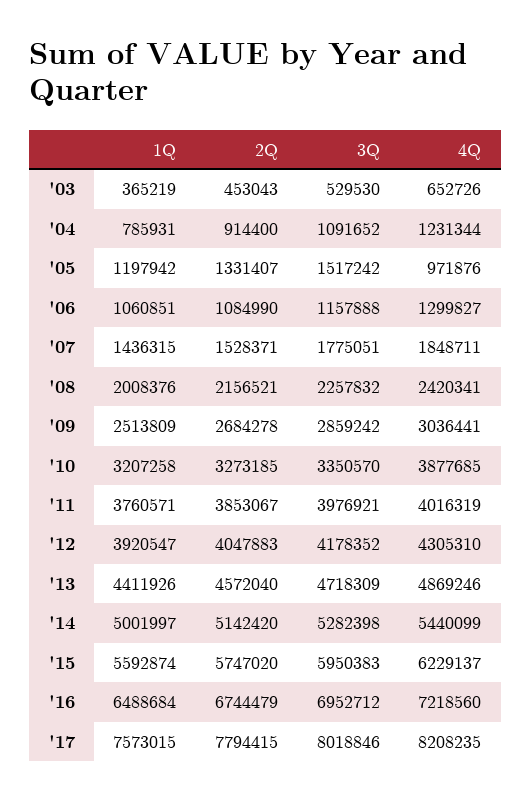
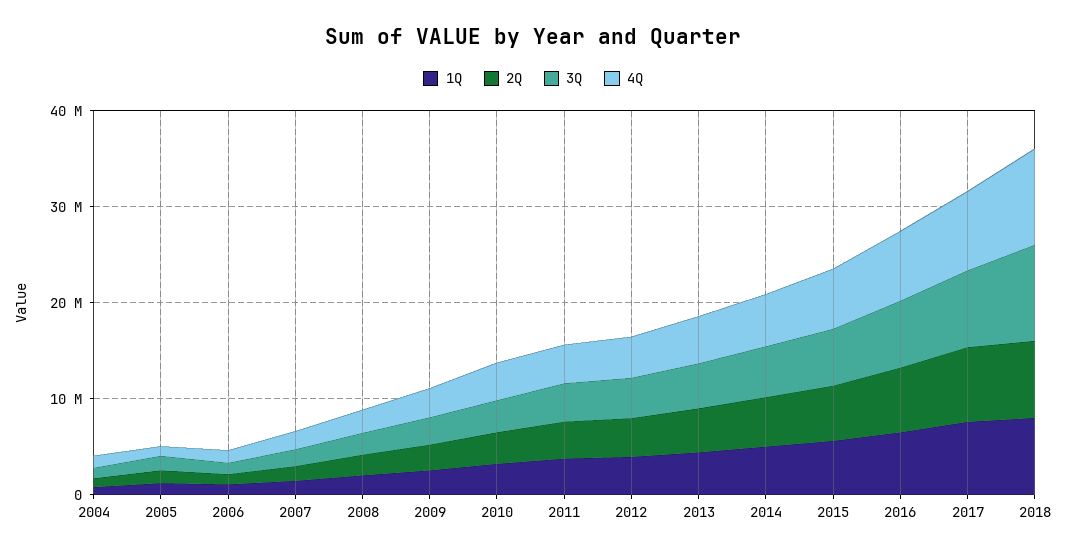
1Q, '03: 365219 -> none
2Q, '03: 453043 -> none
3Q, '03: 529530 -> none
4Q, '03: 652726 -> none
1Q, 2018: none -> 8000000
2Q, 2018: none -> 8000000
3Q, 2018: none -> 10000000
4Q, 2018: none -> 10000000

